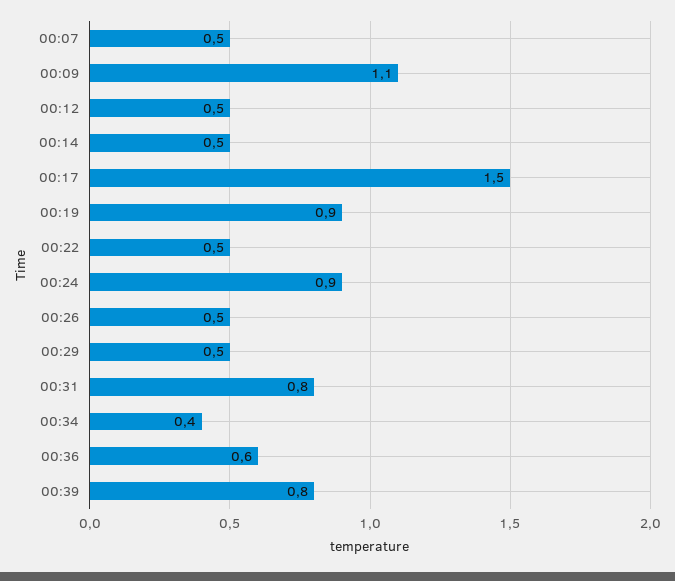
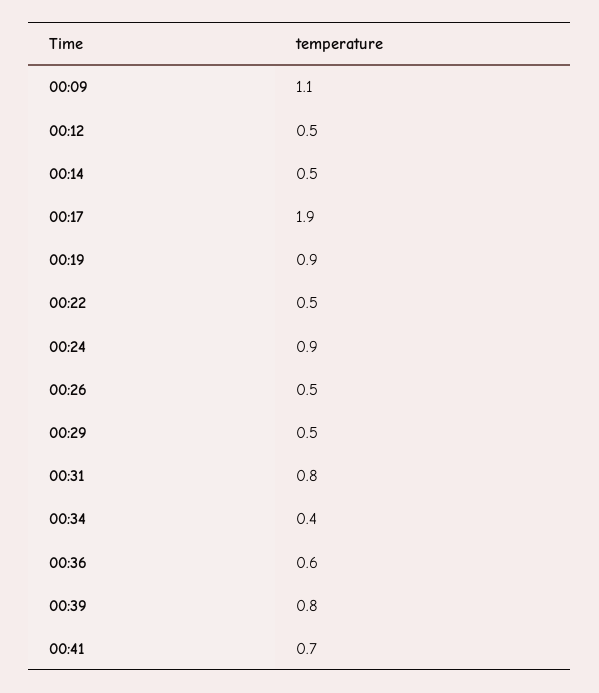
00:07: 0.5 -> none
00:17: 1.5 -> 1.9
00:41: none -> 0.7

